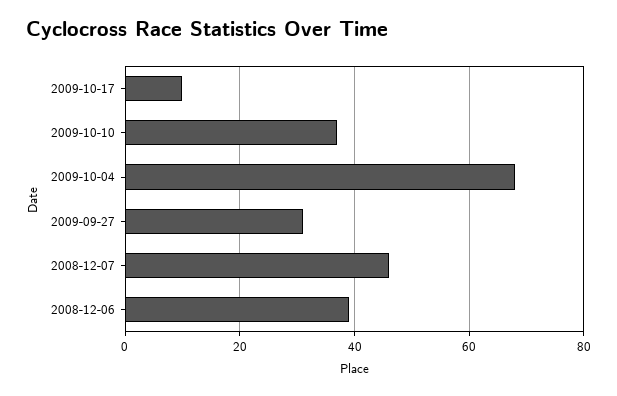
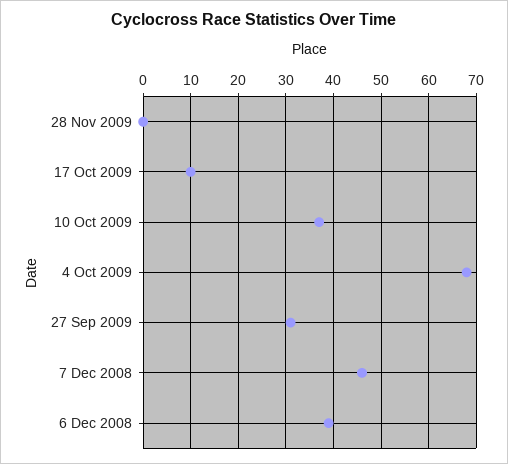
28 Nov 2009: none -> 0

